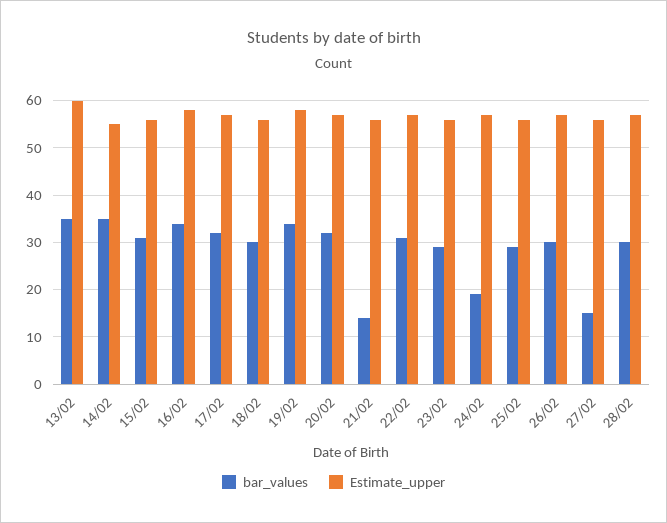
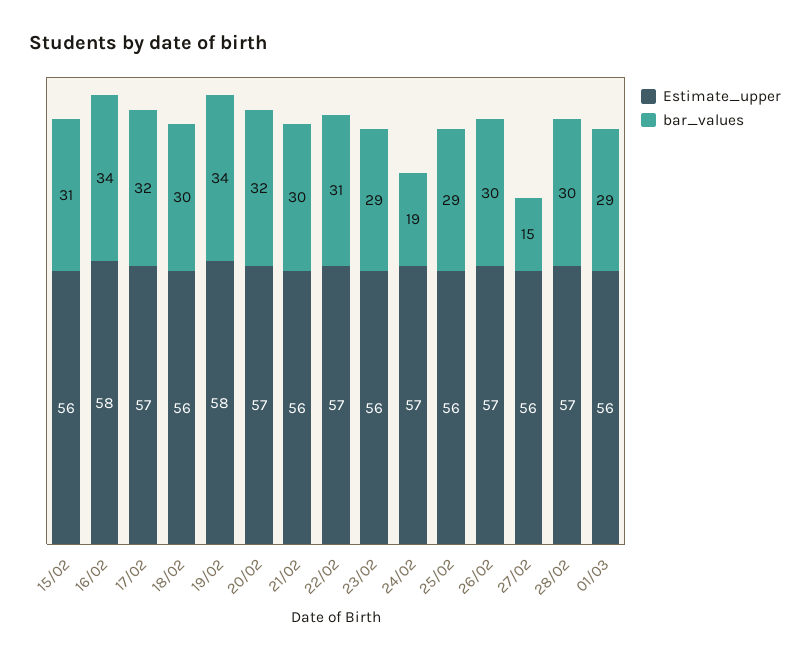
bar_values, 13/02: 35 -> none
Estimate_upper, 13/02: 60 -> none
bar_values, 14/02: 35 -> none
Estimate_upper, 14/02: 55 -> none
bar_values, 21/02: 15 -> 30
Estimate_upper, 01/03: none -> 56
bar_values, 01/03: none -> 29

